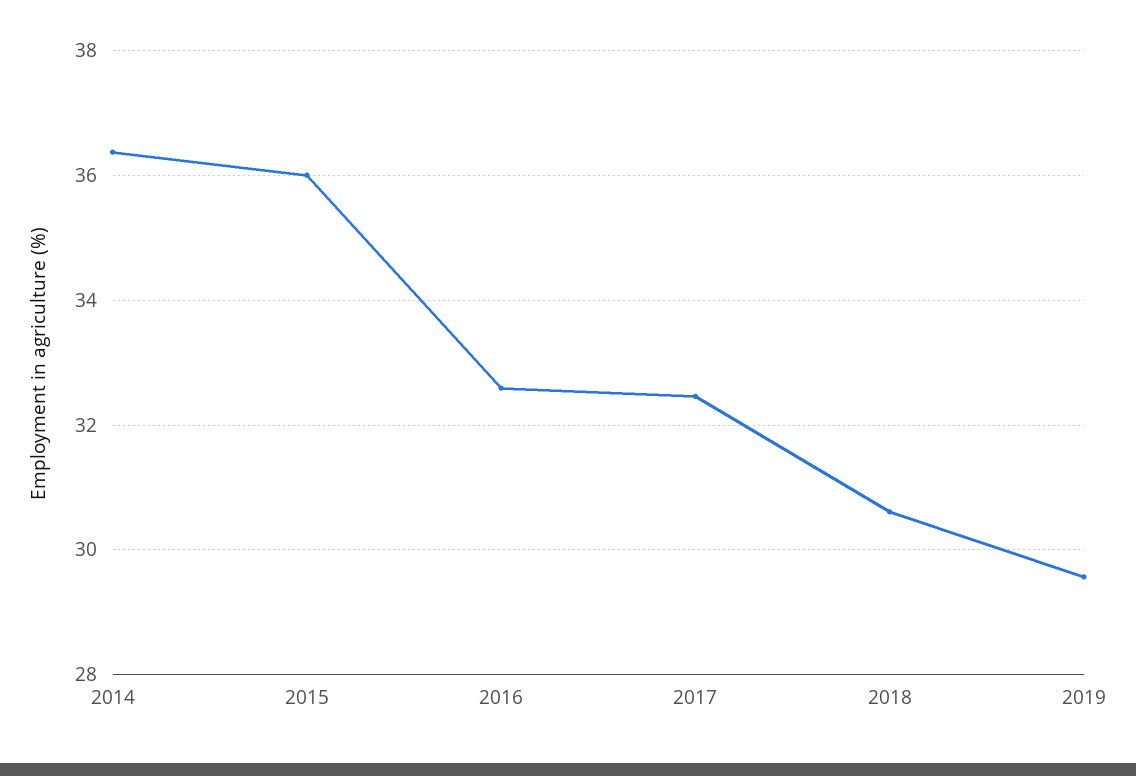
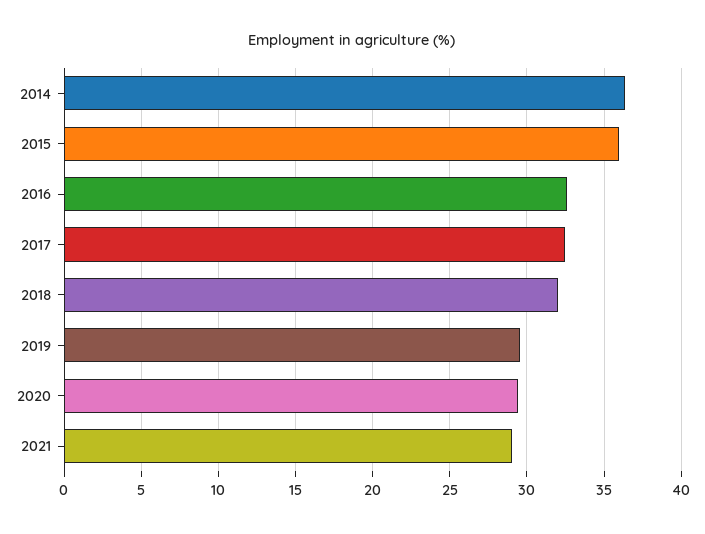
2018: 30.6 -> 32
2020: none -> 29.5
2021: none -> 29

